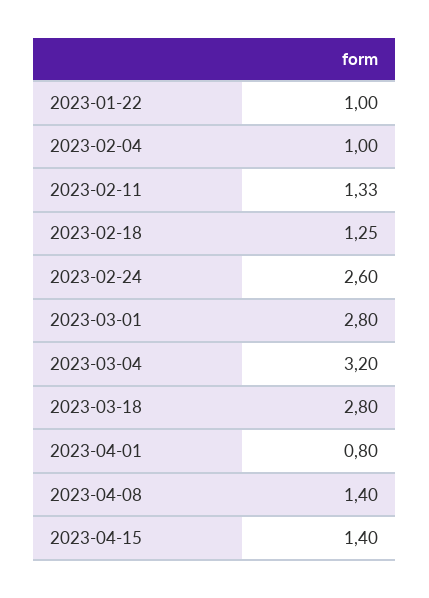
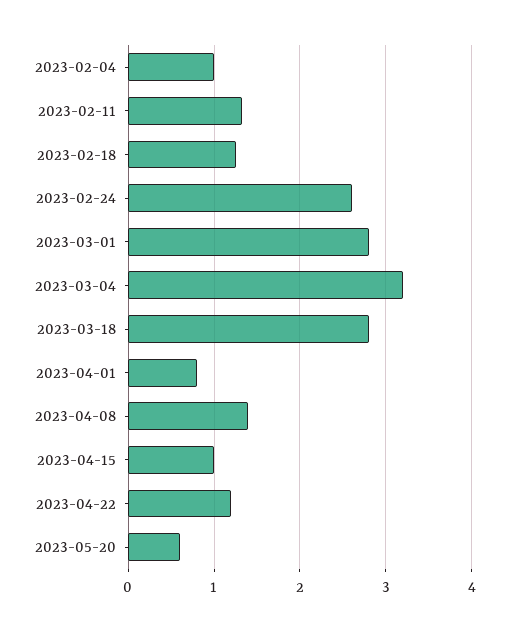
2023-01-22: 1 -> none
2023-04-15: 1.4 -> 1
2023-04-22: none -> 1.2
2023-05-20: none -> 0.6

